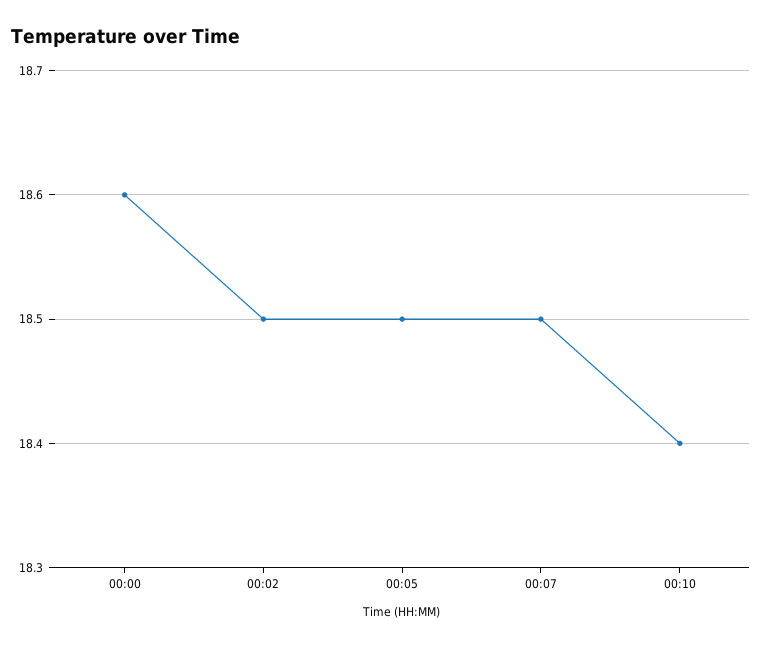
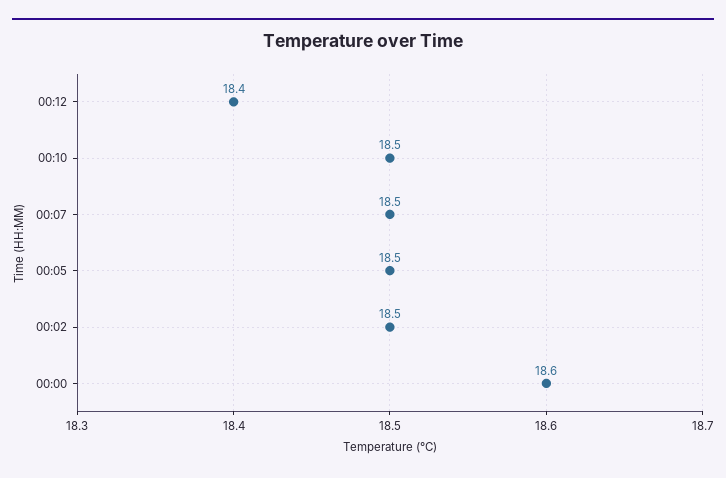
00:10: 18.4 -> 18.5
00:12: none -> 18.4

